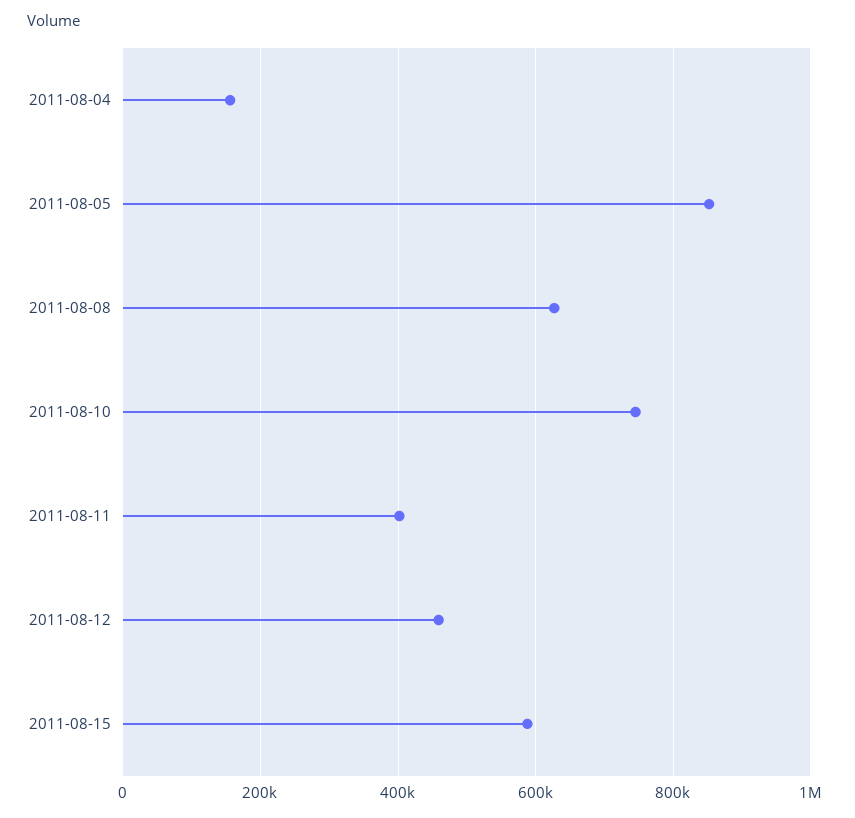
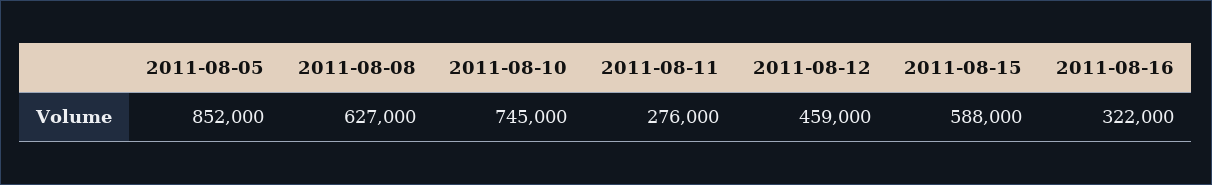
2011-08-04: 160000 -> none
2011-08-11: 400000 -> 276000
2011-08-16: none -> 322000

